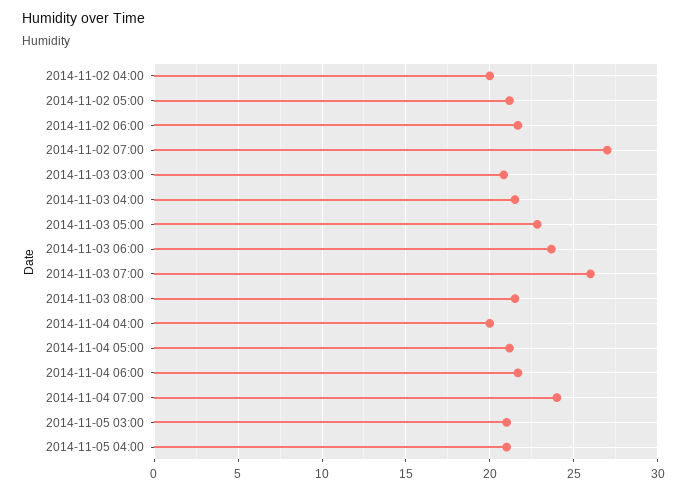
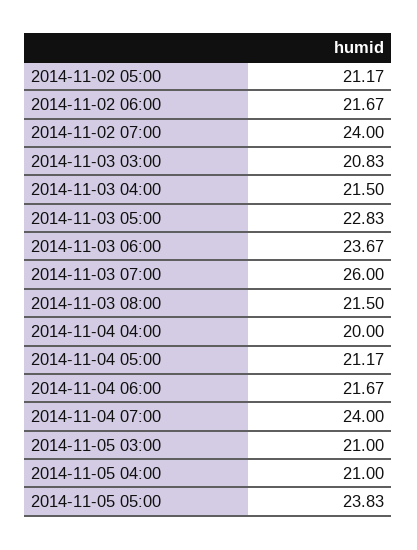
2014-11-02 04:00: 20 -> none
2014-11-02 07:00: 27 -> 24
2014-11-05 05:00: none -> 23.83

